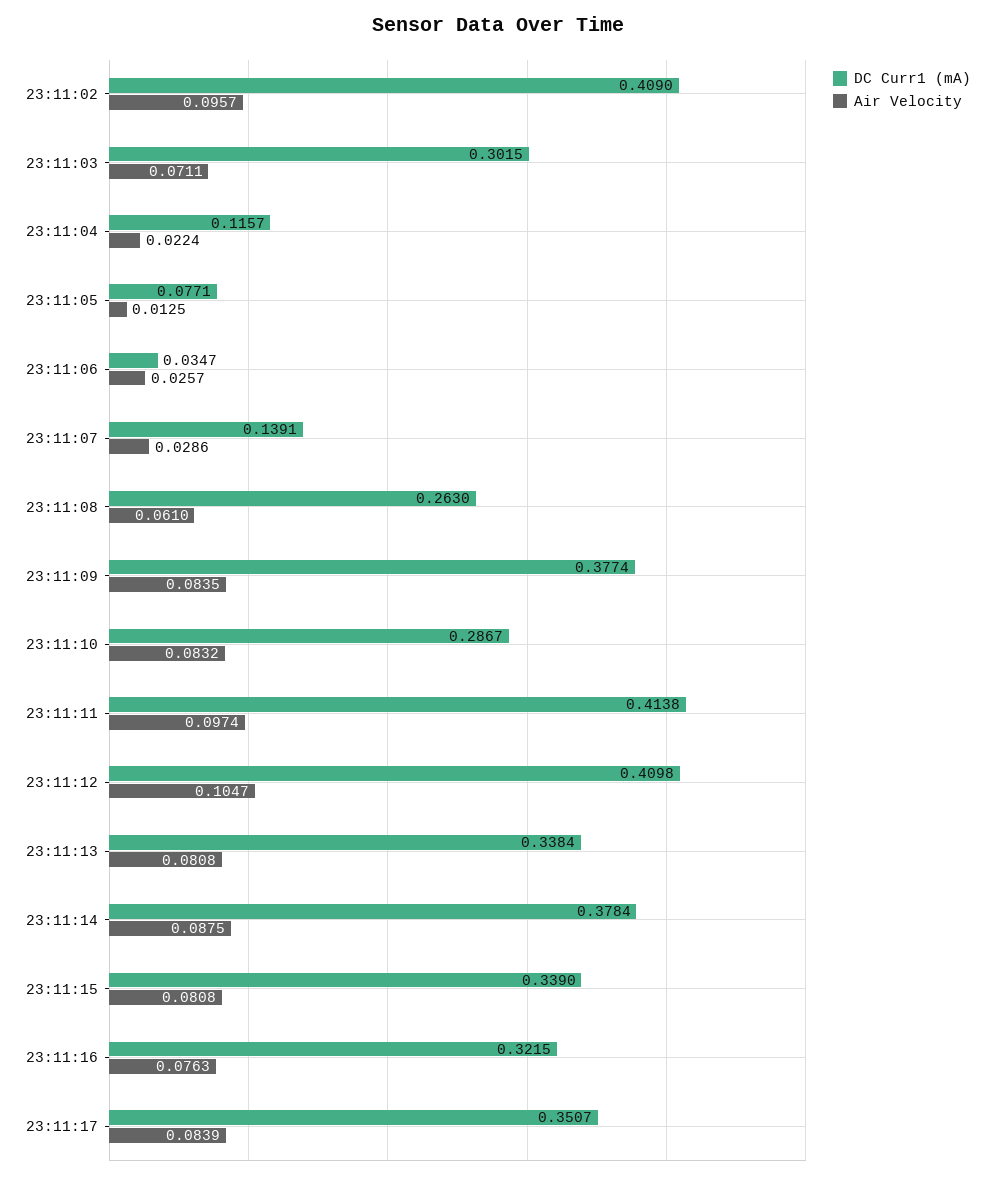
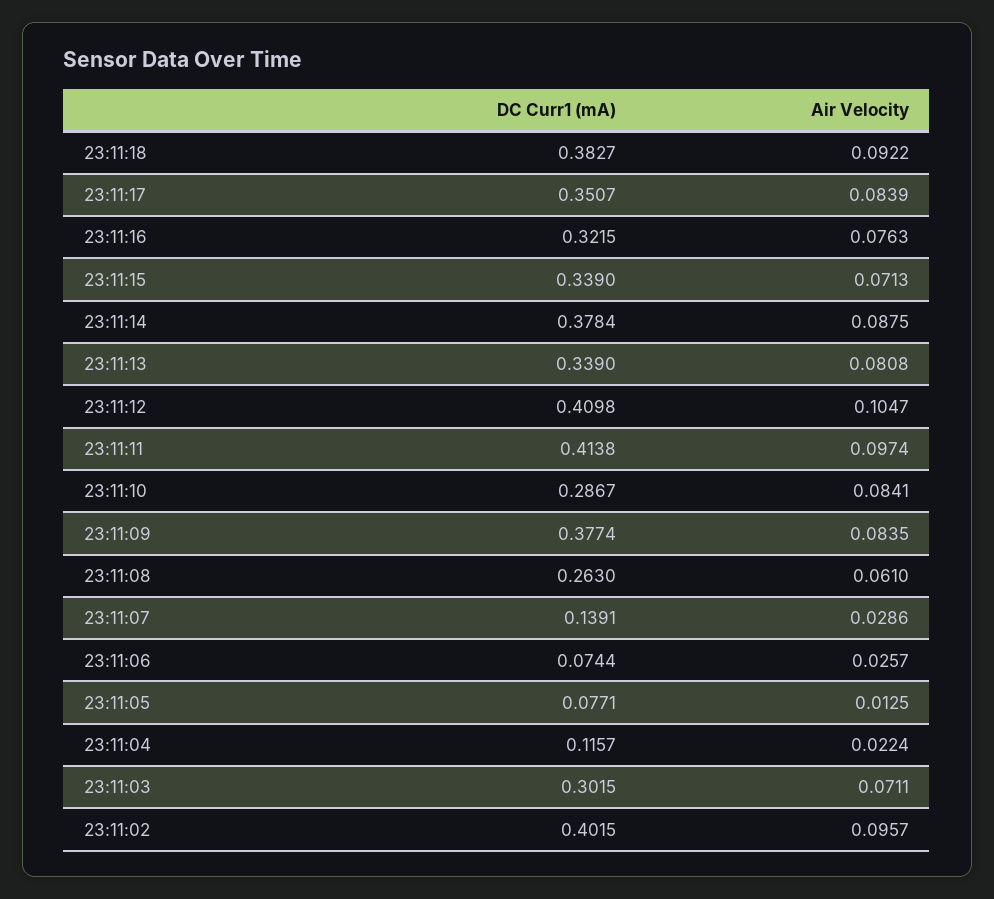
DC Curr1 (mA), 23:11:02: 0.409 -> 0.4015
DC Curr1 (mA), 23:11:06: 0.0347 -> 0.0744
Air Velocity, 23:11:10: 0.0832 -> 0.0841
DC Curr1 (mA), 23:11:13: 0.3384 -> 0.339
Air Velocity, 23:11:15: 0.0808 -> 0.0713
DC Curr1 (mA), 23:11:18: none -> 0.3827
Air Velocity, 23:11:18: none -> 0.0922

